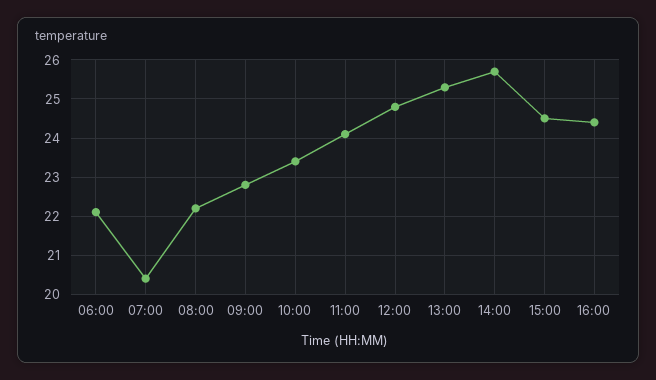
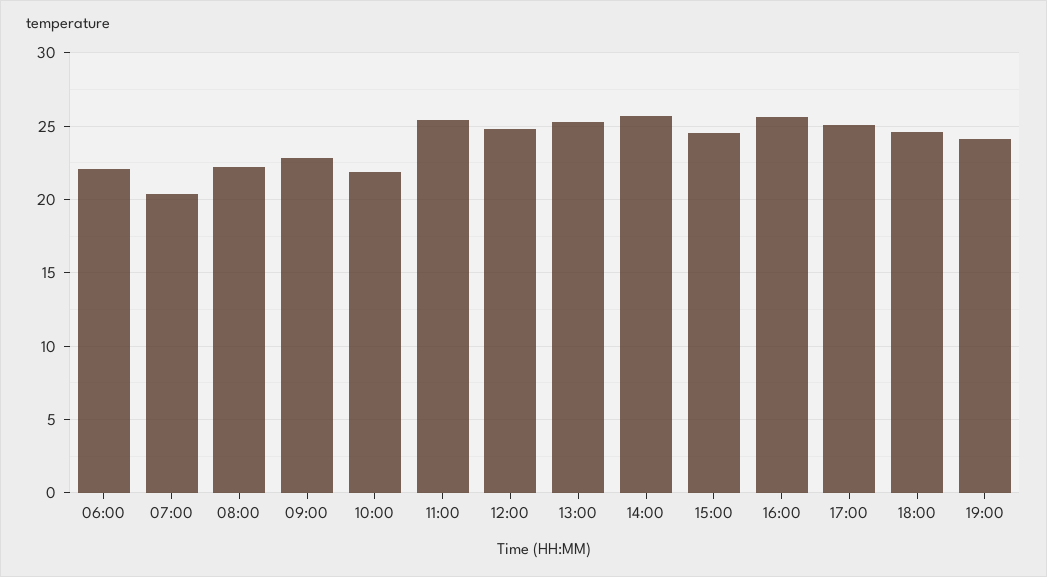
10:00: 23.5 -> 22
11:00: 24 -> 25.5
16:00: 24.5 -> 25.5
17:00: none -> 25
18:00: none -> 24.5
19:00: none -> 24

